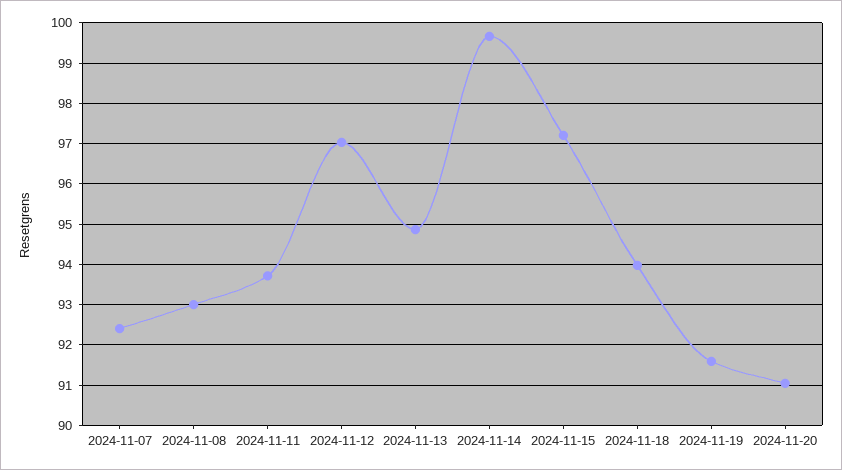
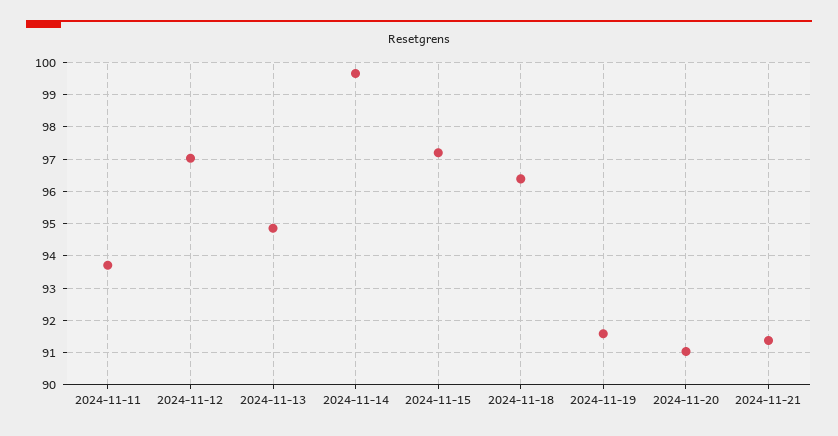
2024-11-07: 92.4 -> none
2024-11-08: 93 -> none
2024-11-18: 94 -> 96.4
2024-11-21: none -> 91.4

